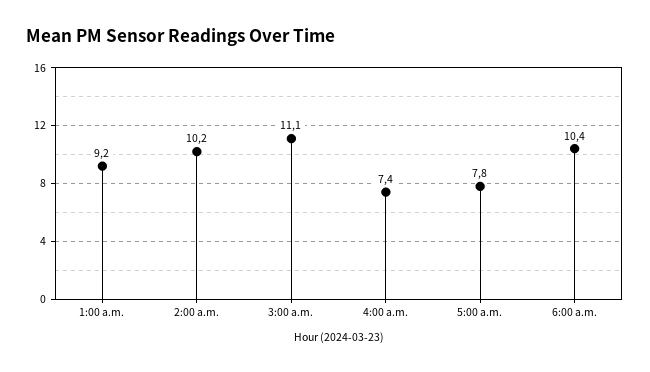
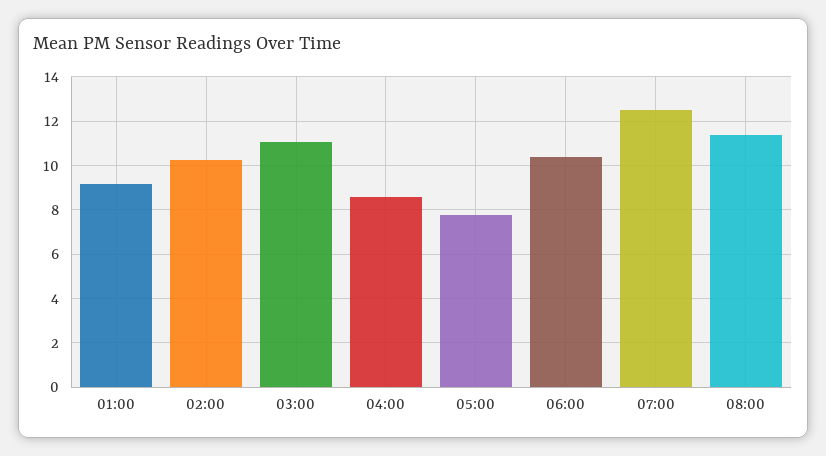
4:00 a.m.: 7.4 -> 8.5
07:00: none -> 12.5
08:00: none -> 11.5

